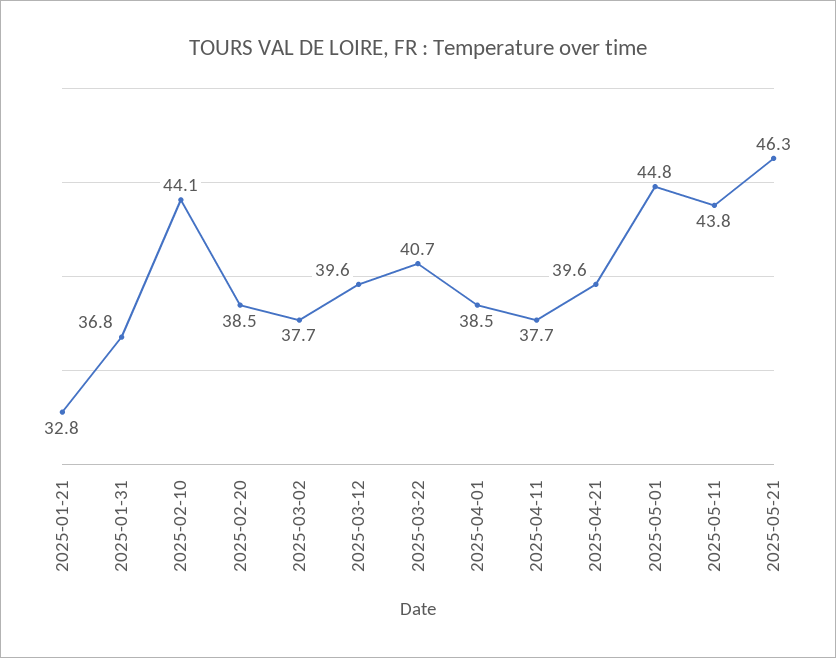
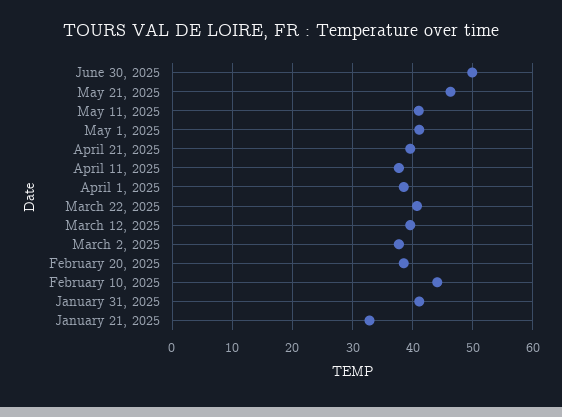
2025-01-31: 36.8 -> 41
2025-05-01: 44.8 -> 41
2025-05-11: 43.8 -> 41
June 30, 2025: none -> 50

